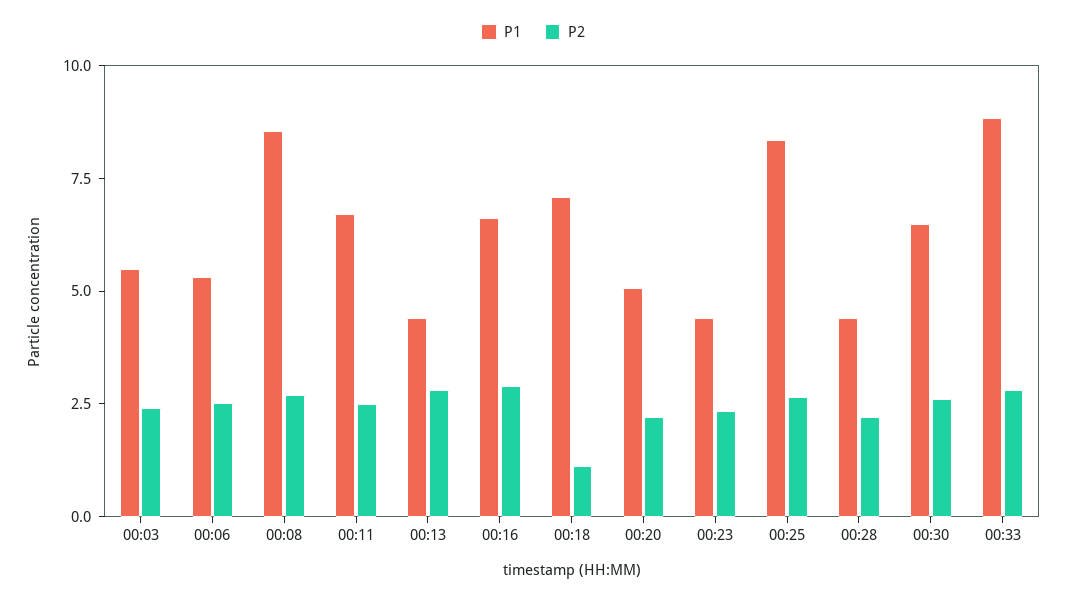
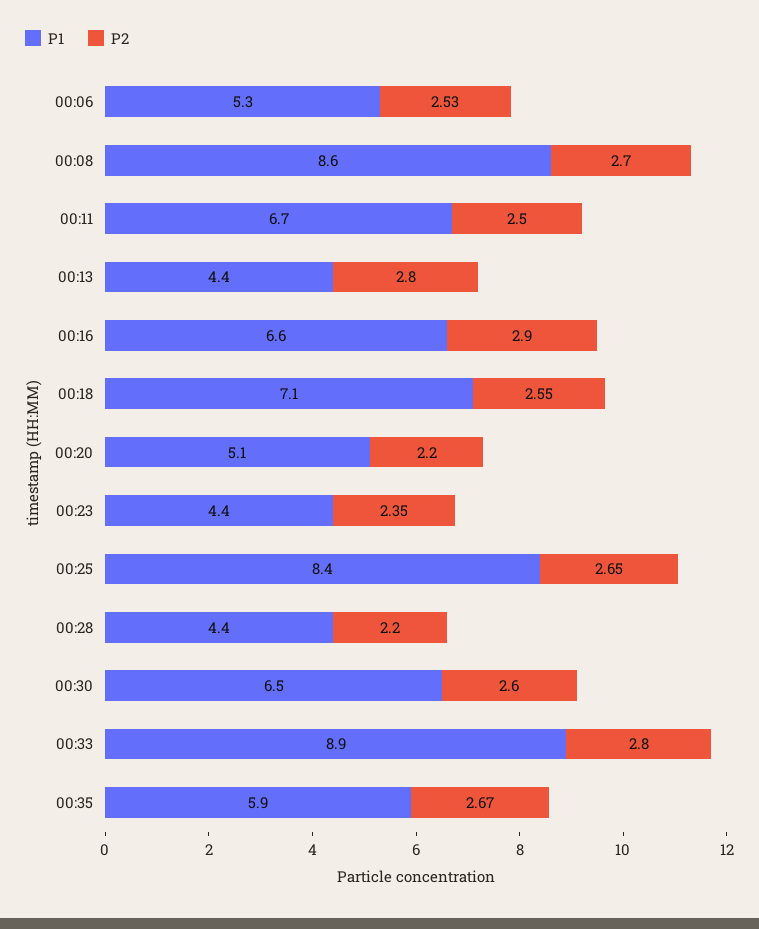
P1, 00:03: 5.5 -> none
P2, 00:03: 2.5 -> none
P2, 00:18: 1 -> 2.55
P1, 00:35: none -> 5.9
P2, 00:35: none -> 2.67

